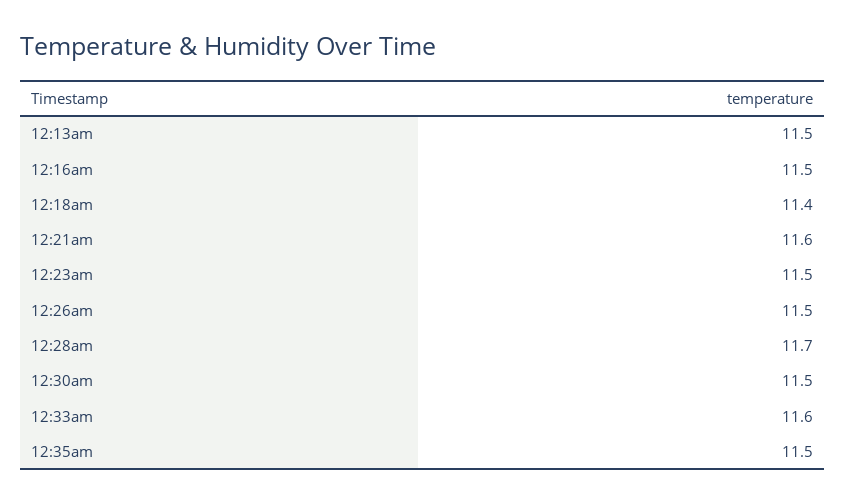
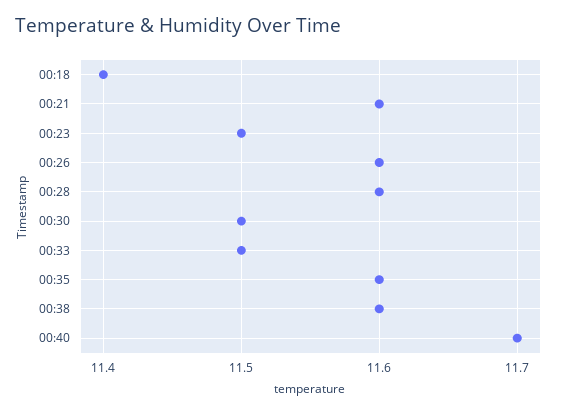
12:13am: 11.5 -> none
12:16am: 11.5 -> none
12:26am: 11.5 -> 11.6
12:28am: 11.7 -> 11.6
12:33am: 11.6 -> 11.5
12:35am: 11.5 -> 11.6
00:38: none -> 11.6
00:40: none -> 11.7

